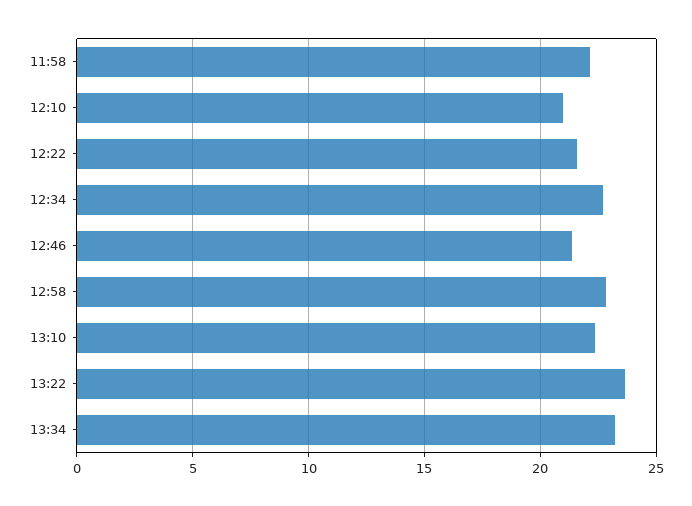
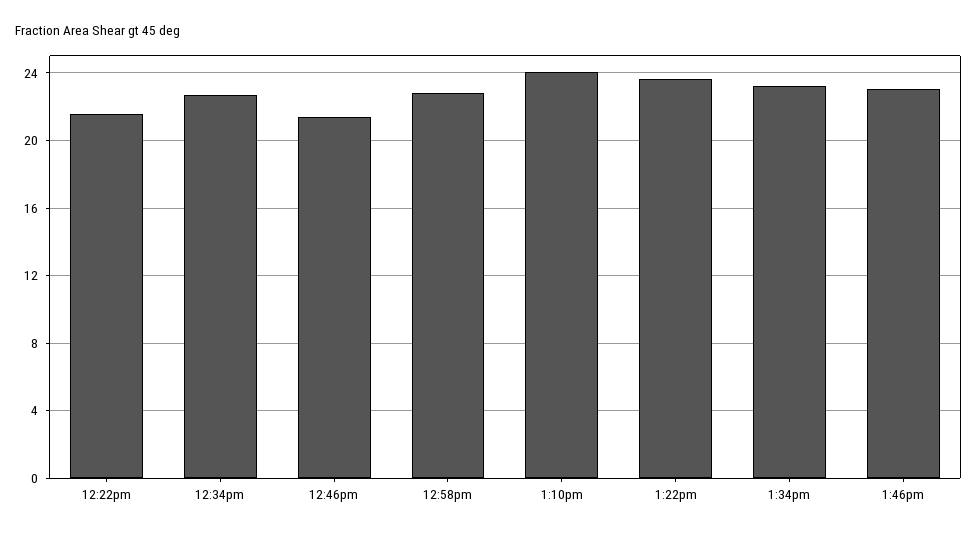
11:58: 22 -> none
12:10: 21 -> none
13:10: 22.5 -> 24
1:46pm: none -> 23

